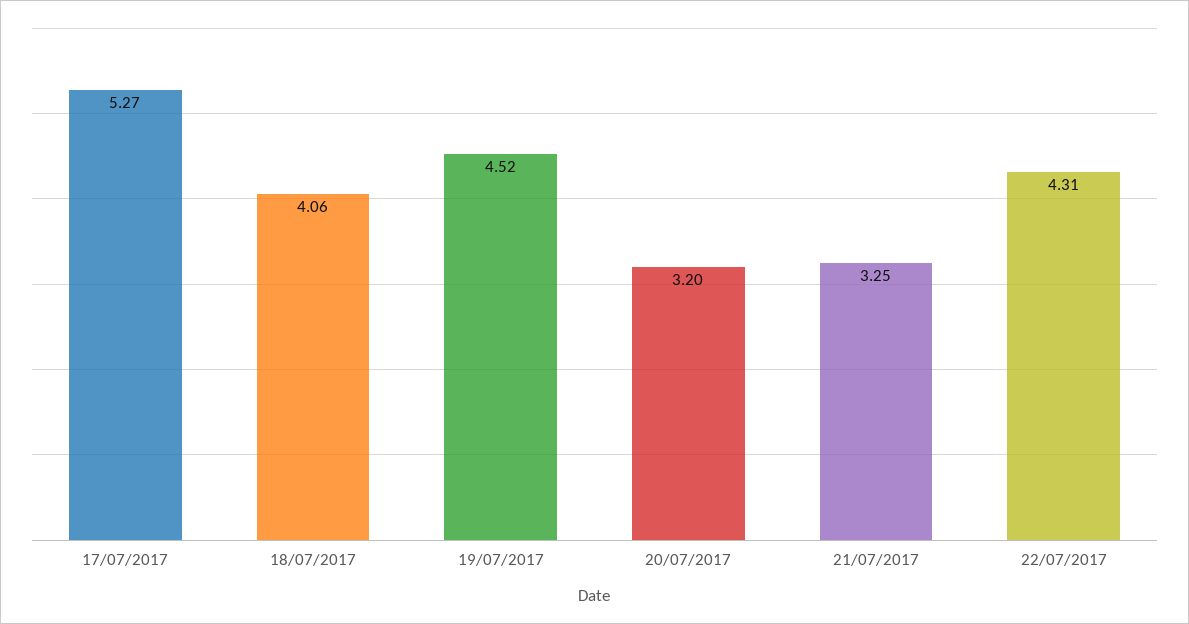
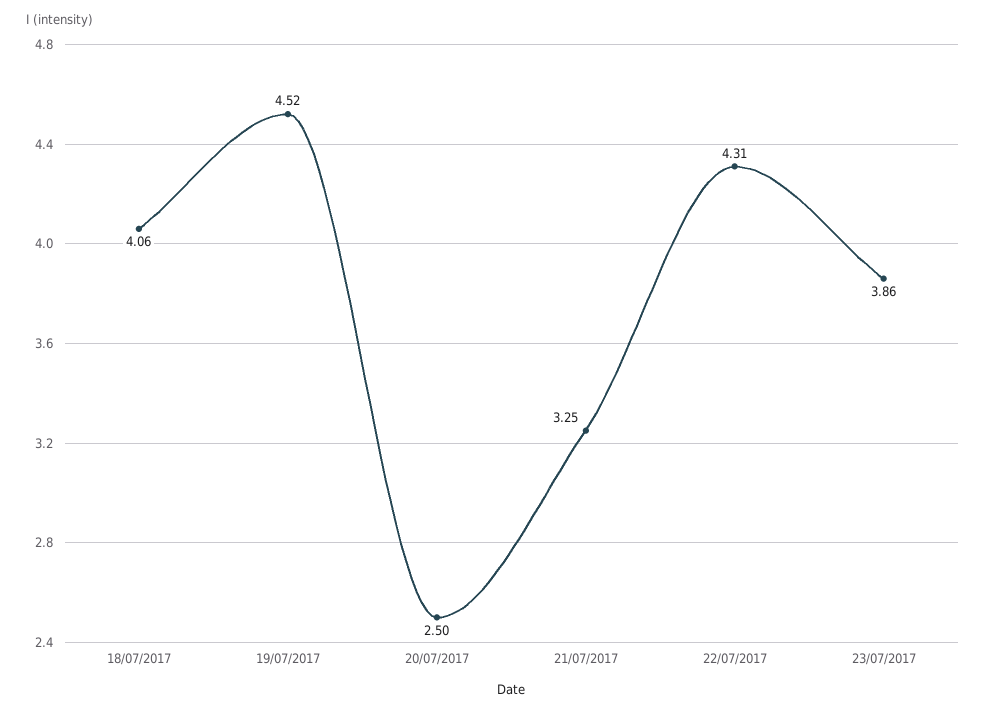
17/07/2017: 5.27 -> none
20/07/2017: 3.2 -> 2.5
23/07/2017: none -> 3.86

